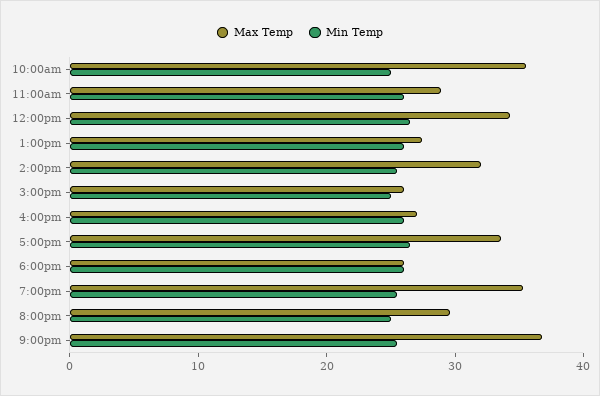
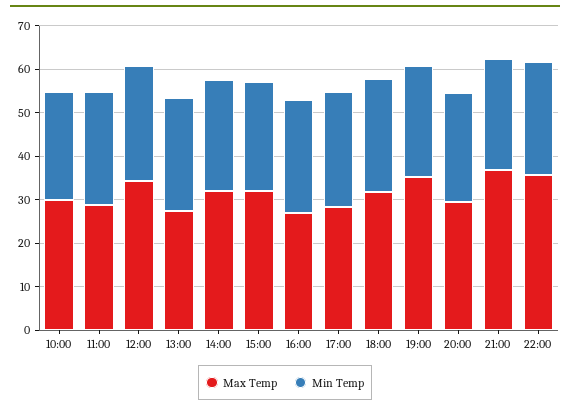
Max Temp, 10:00am: 36 -> 30
Max Temp, 3:00pm: 26 -> 32
Max Temp, 5:00pm: 34 -> 28
Max Temp, 6:00pm: 26 -> 32
Max Temp, 22:00: none -> 36
Min Temp, 22:00: none -> 26

